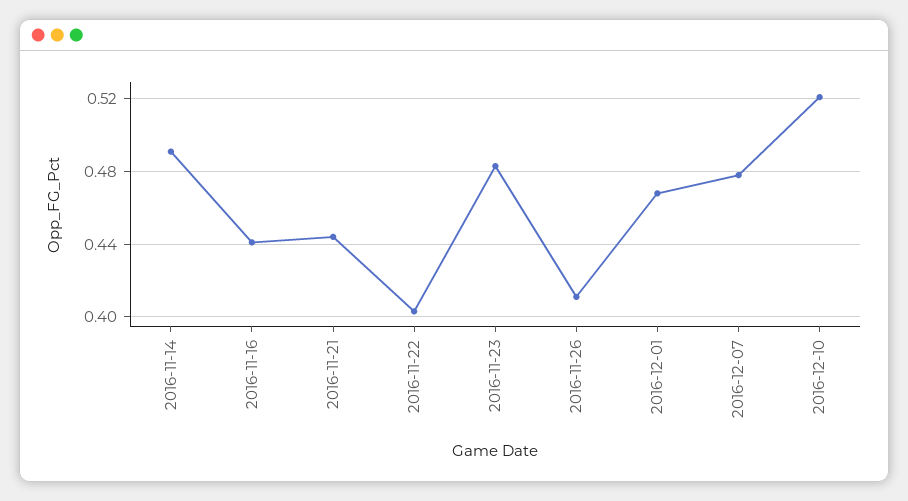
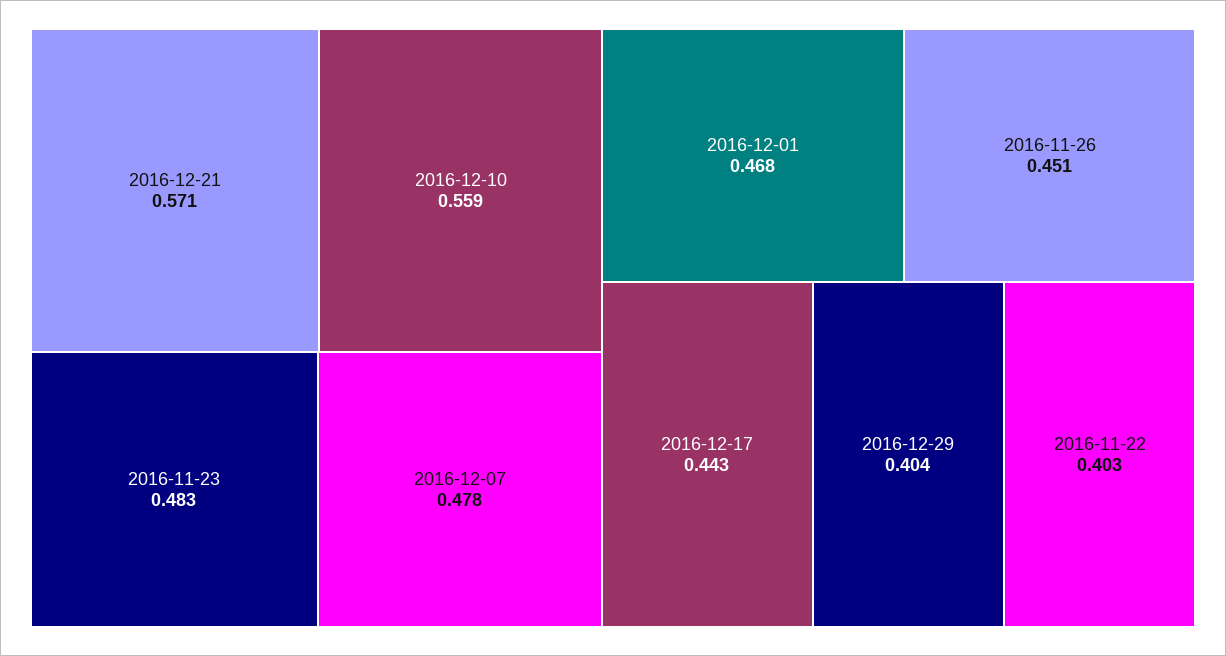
2016-11-14: 0.49 -> none
2016-11-16: 0.44 -> none
2016-11-21: 0.445 -> none
2016-11-26: 0.41 -> 0.451
2016-12-10: 0.52 -> 0.559
2016-12-21: none -> 0.571
2016-12-17: none -> 0.443
2016-12-29: none -> 0.404

